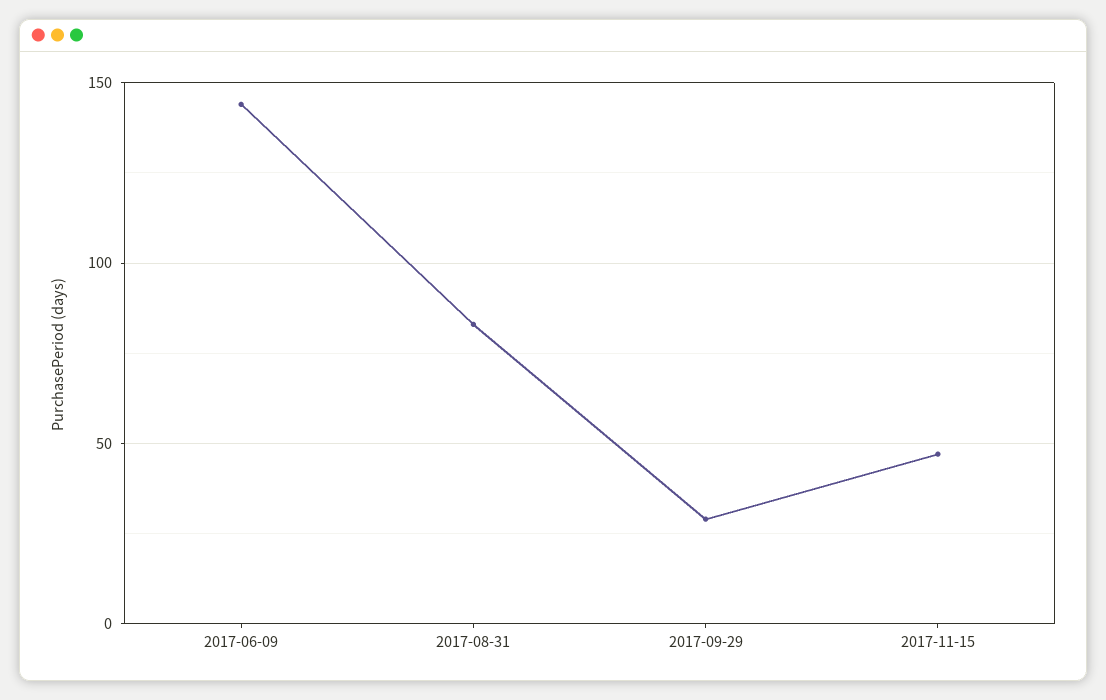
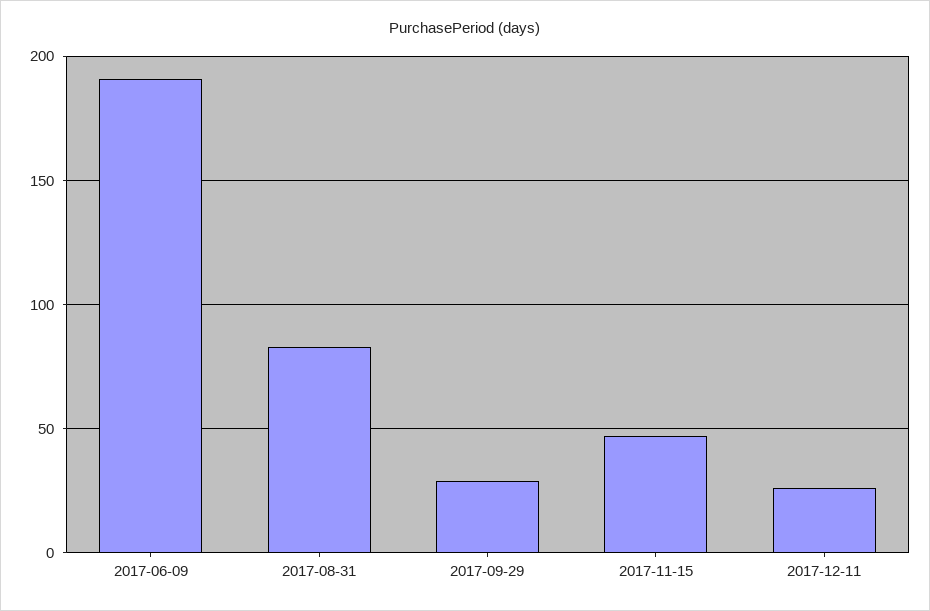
2017-06-09: 145 -> 190
2017-12-11: none -> 25

